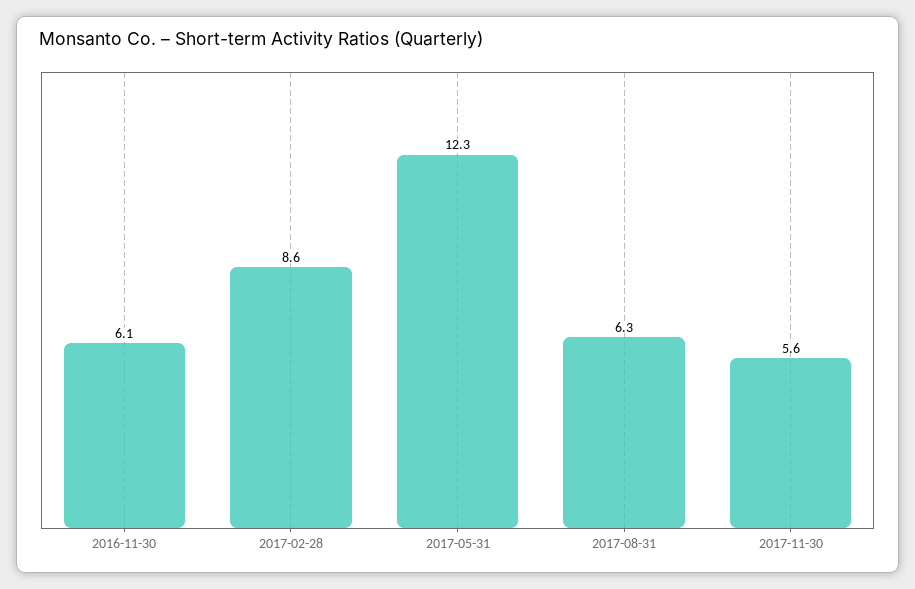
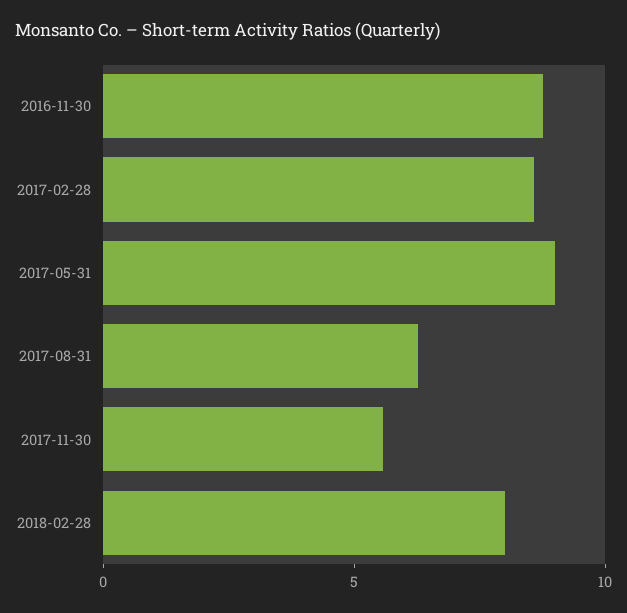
2016-11-30: 6.1 -> 9
2017-05-31: 12.3 -> 9
2018-02-28: none -> 8

